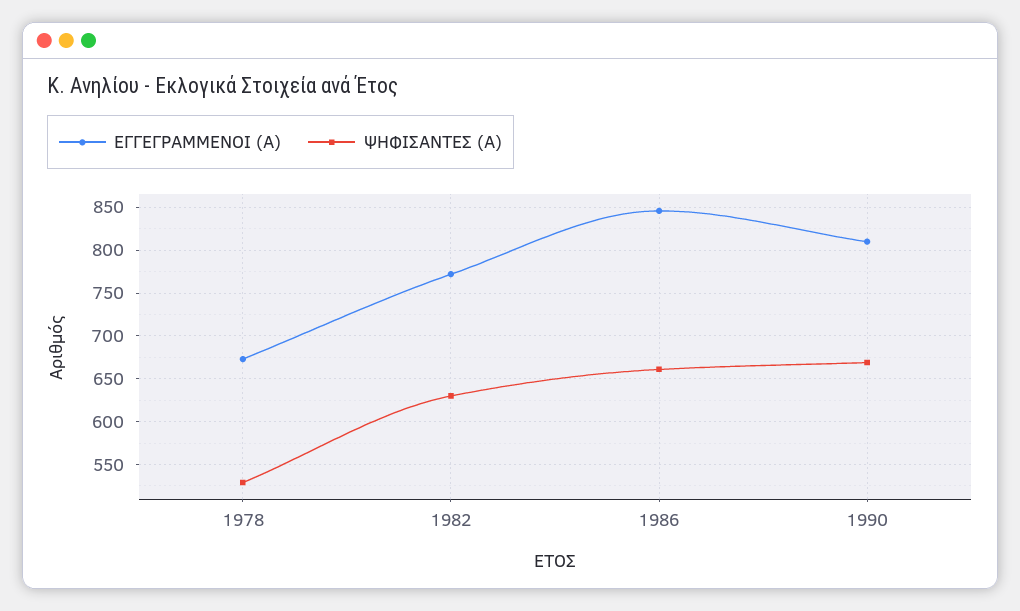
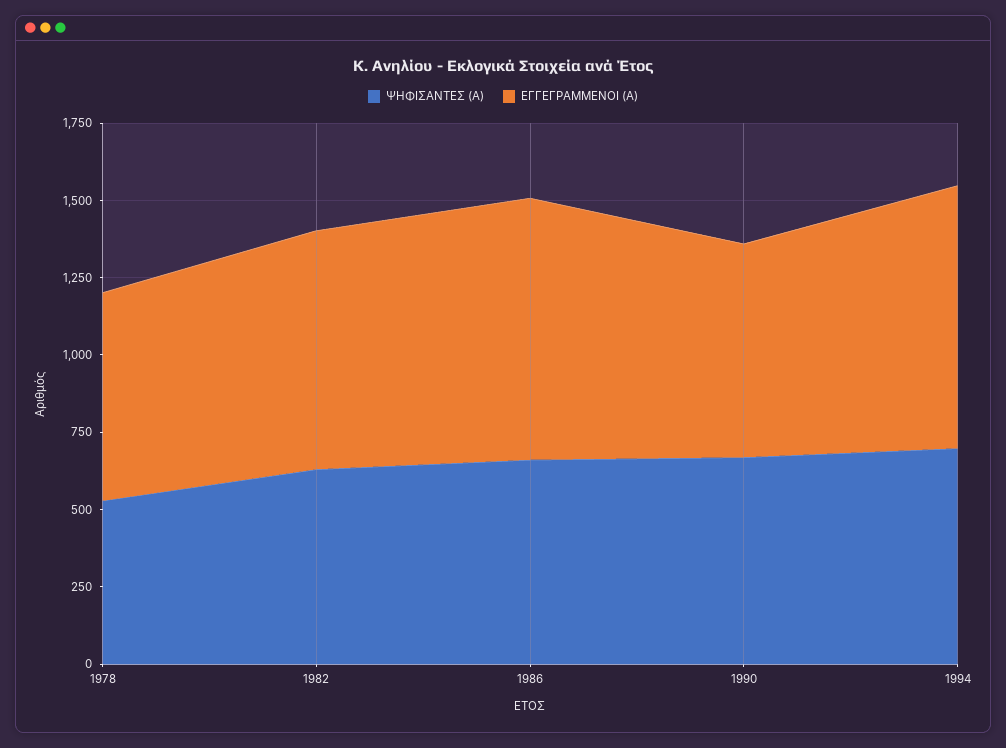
ΕΓΓΕΓΡΑΜΜΕΝΟΙ (Α), 1990: 810 -> 700
ΨΗΦΙΣΑΝΤΕΣ (Α), 1994: none -> 700
ΕΓΓΕΓΡΑΜΜΕΝΟΙ (Α), 1994: none -> 850

